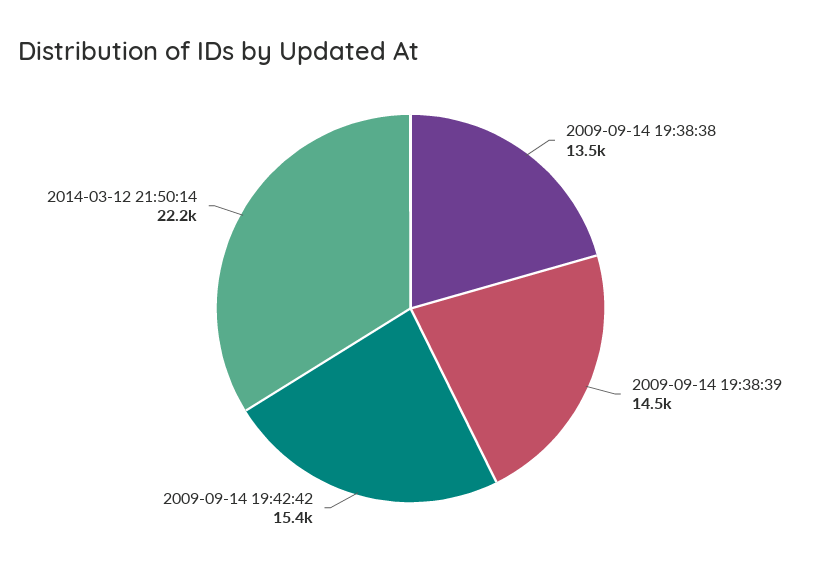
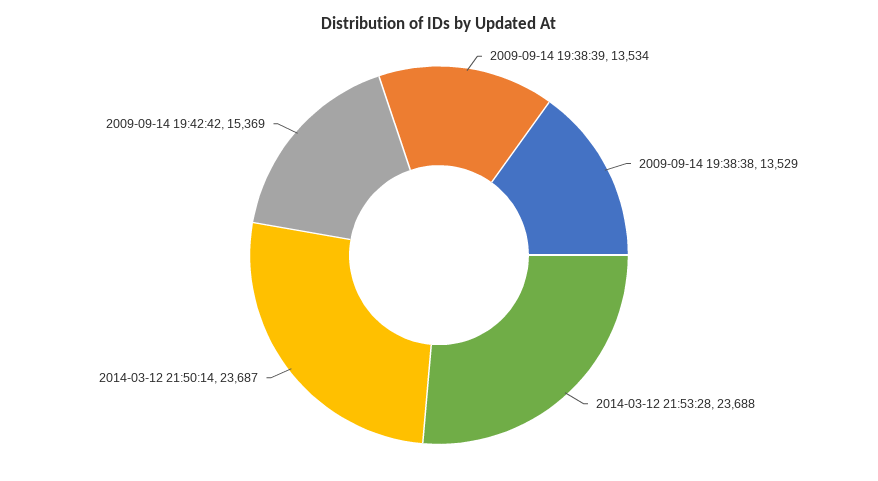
2009-09-14 19:38:39: 14500 -> 13534
2014-03-12 21:50:14: 22200 -> 23687
2014-03-12 21:53:28: none -> 23688

